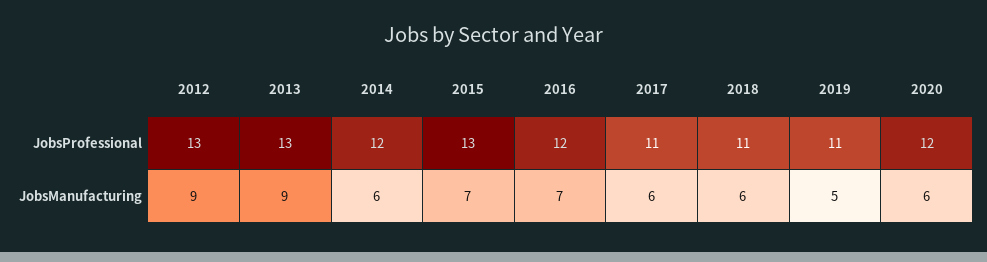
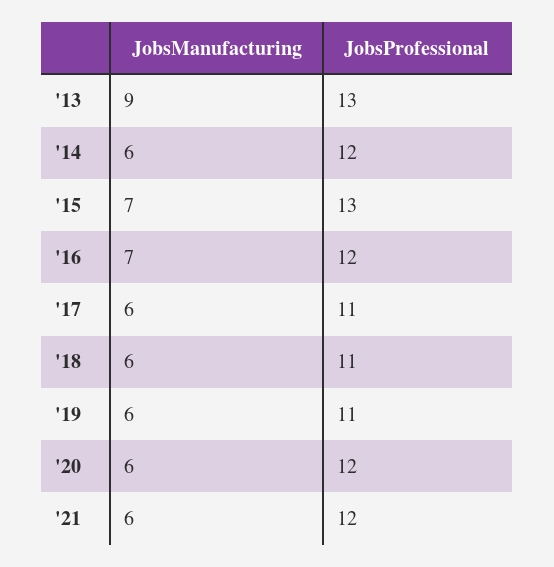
2012, JobsProfessional: 13 -> none
2012, JobsManufacturing: 9 -> none
2019, JobsManufacturing: 5 -> 6
'21, JobsManufacturing: none -> 6
'21, JobsProfessional: none -> 12

